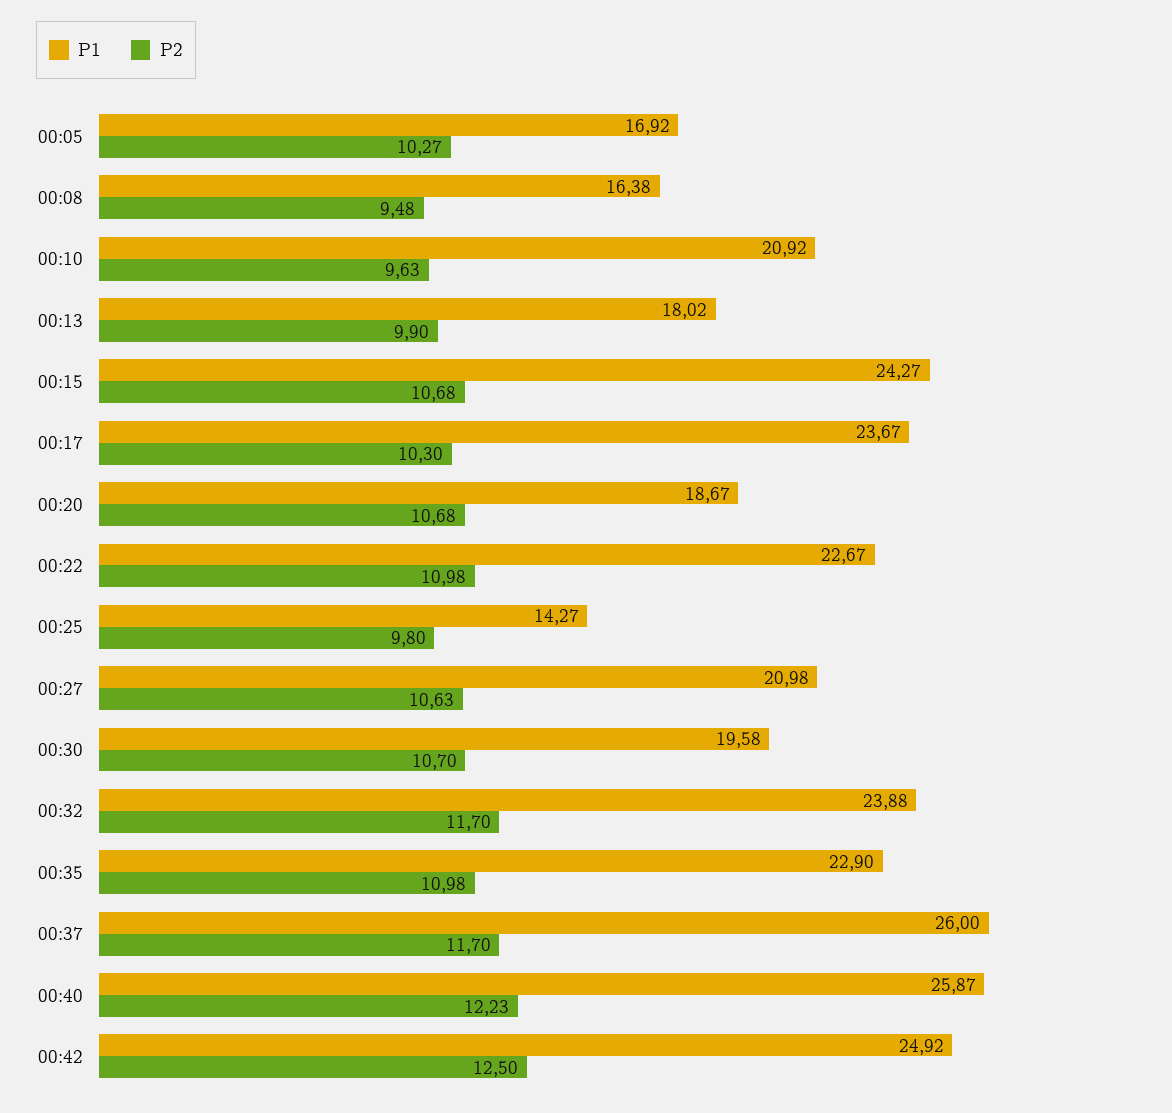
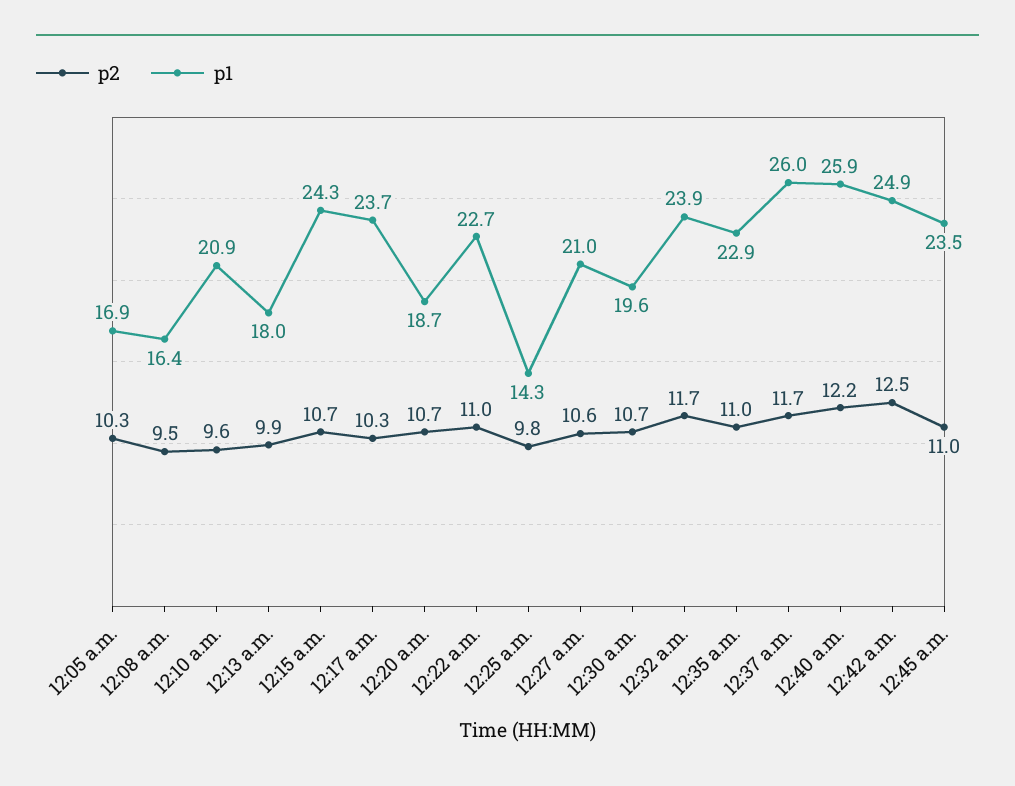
P2, 12:45 a.m.: none -> 11
P1, 12:45 a.m.: none -> 23.5

